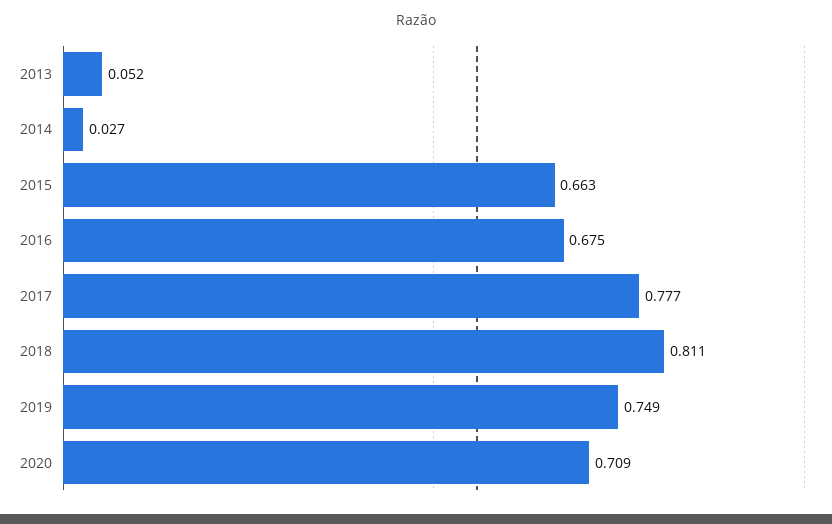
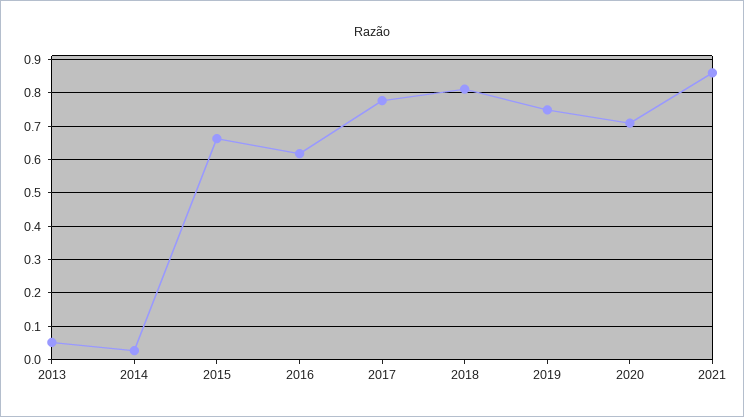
2016: 0.675 -> 0.62
2021: none -> 0.86

